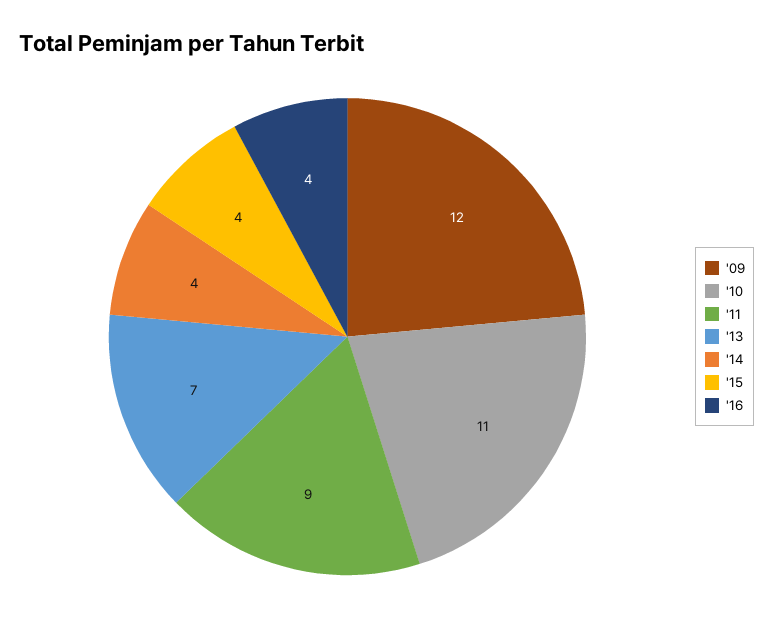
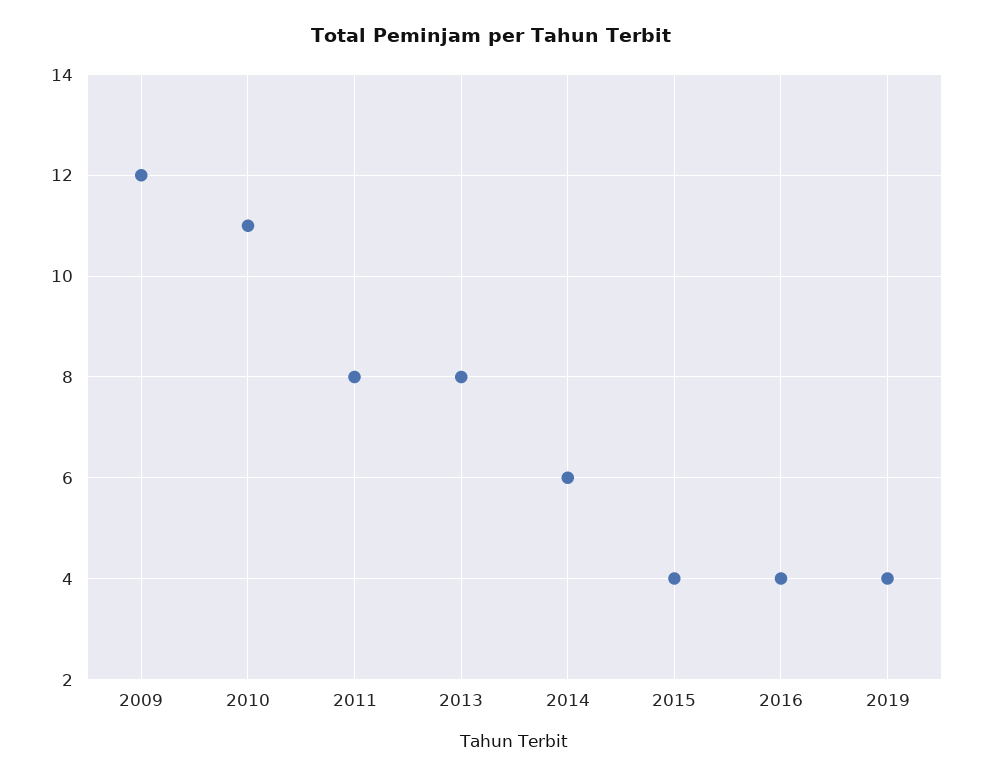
'11: 9 -> 8
'13: 7 -> 8
'14: 4 -> 6
2019: none -> 4

